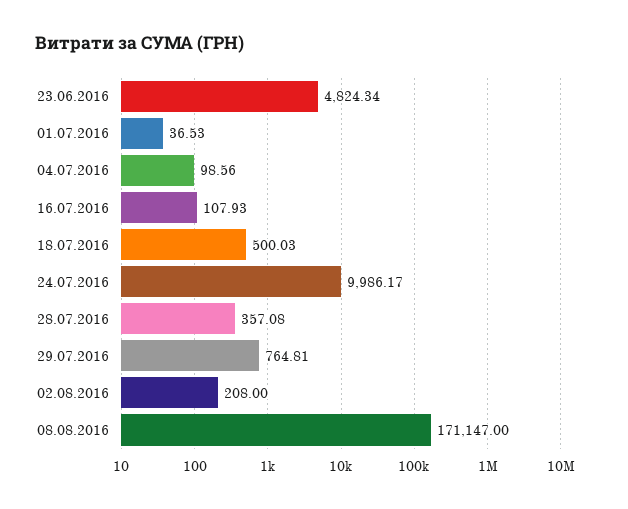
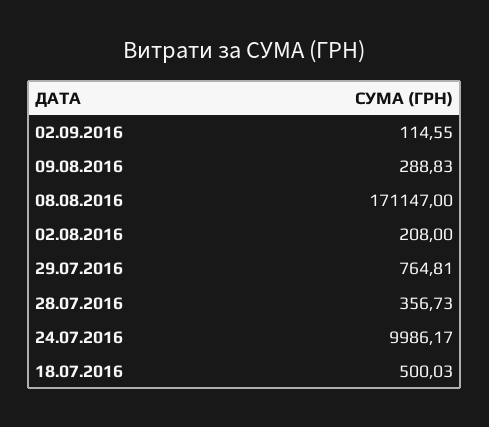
23.06.2016: 4824.34 -> none
01.07.2016: 36.53 -> none
04.07.2016: 98.56 -> none
16.07.2016: 107.93 -> none
28.07.2016: 357.08 -> 356.73
02.09.2016: none -> 114.55
09.08.2016: none -> 288.83

